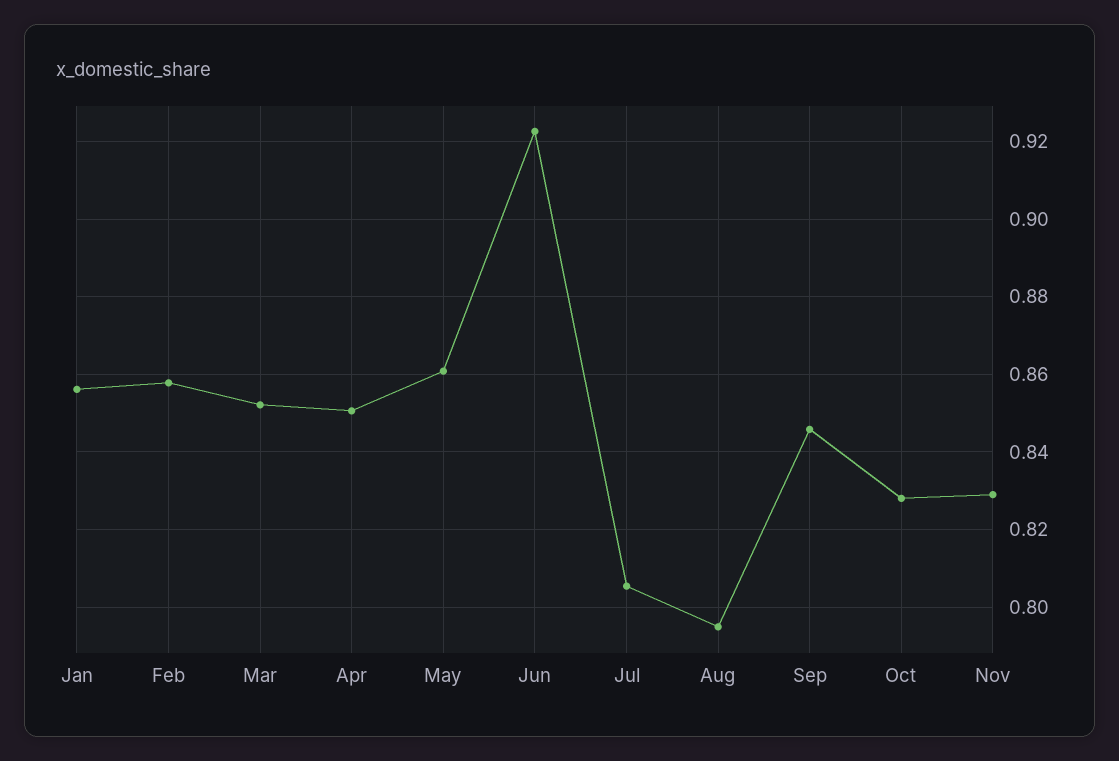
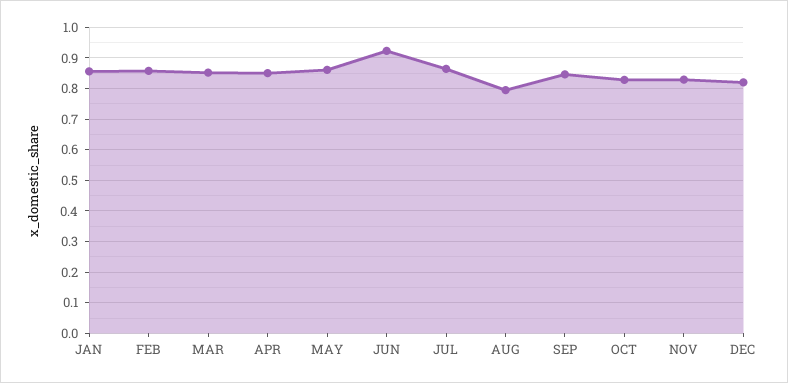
Jul: 0.806 -> 0.86
DEC: none -> 0.82

